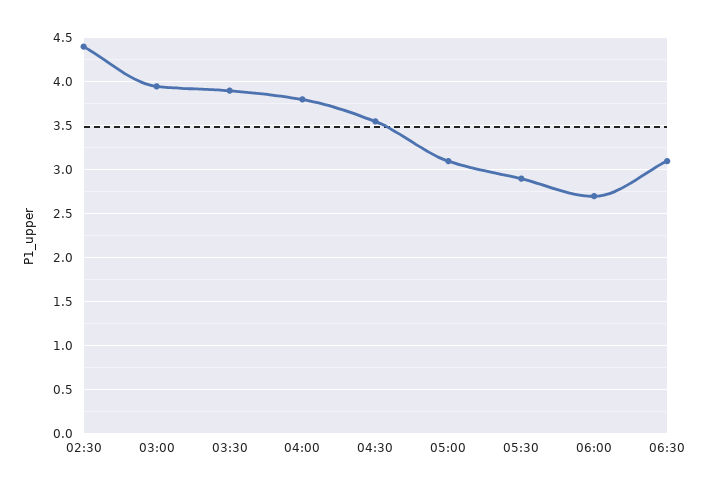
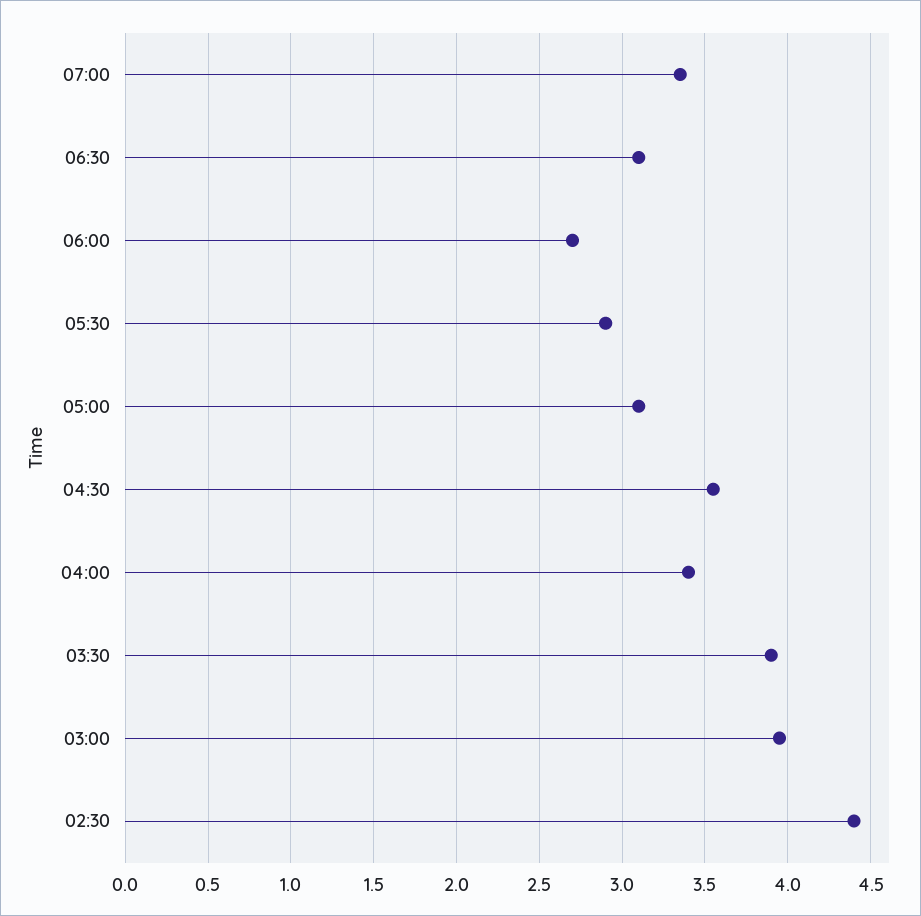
04:00: 3.8 -> 3.4
07:00: none -> 3.35

